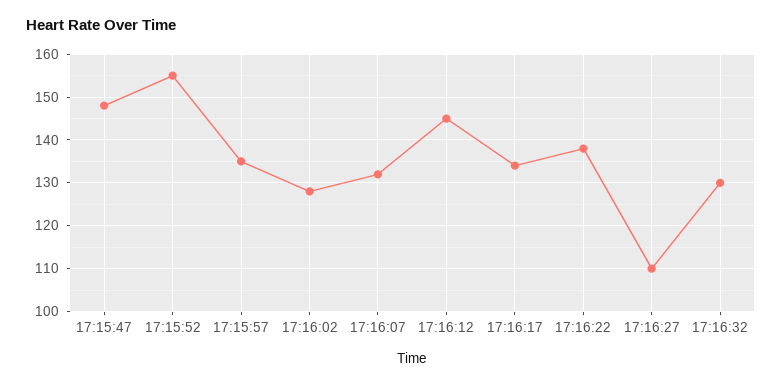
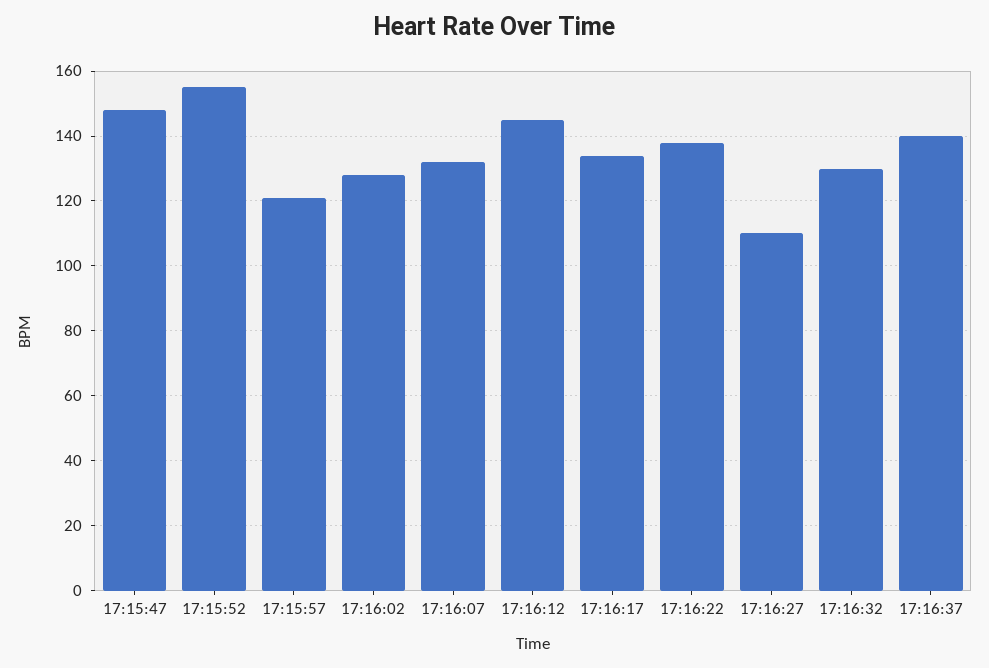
17:15:57: 135 -> 120
17:16:37: none -> 140

